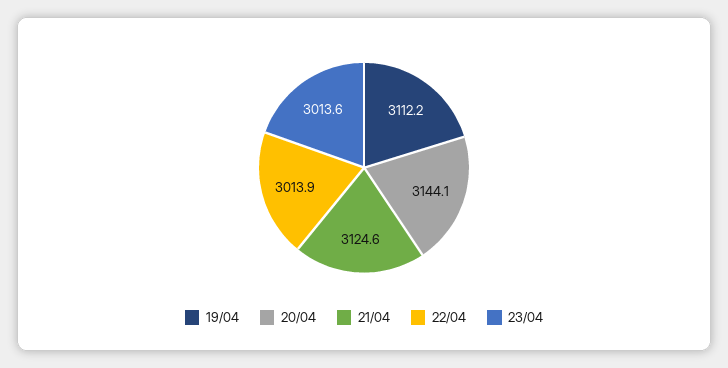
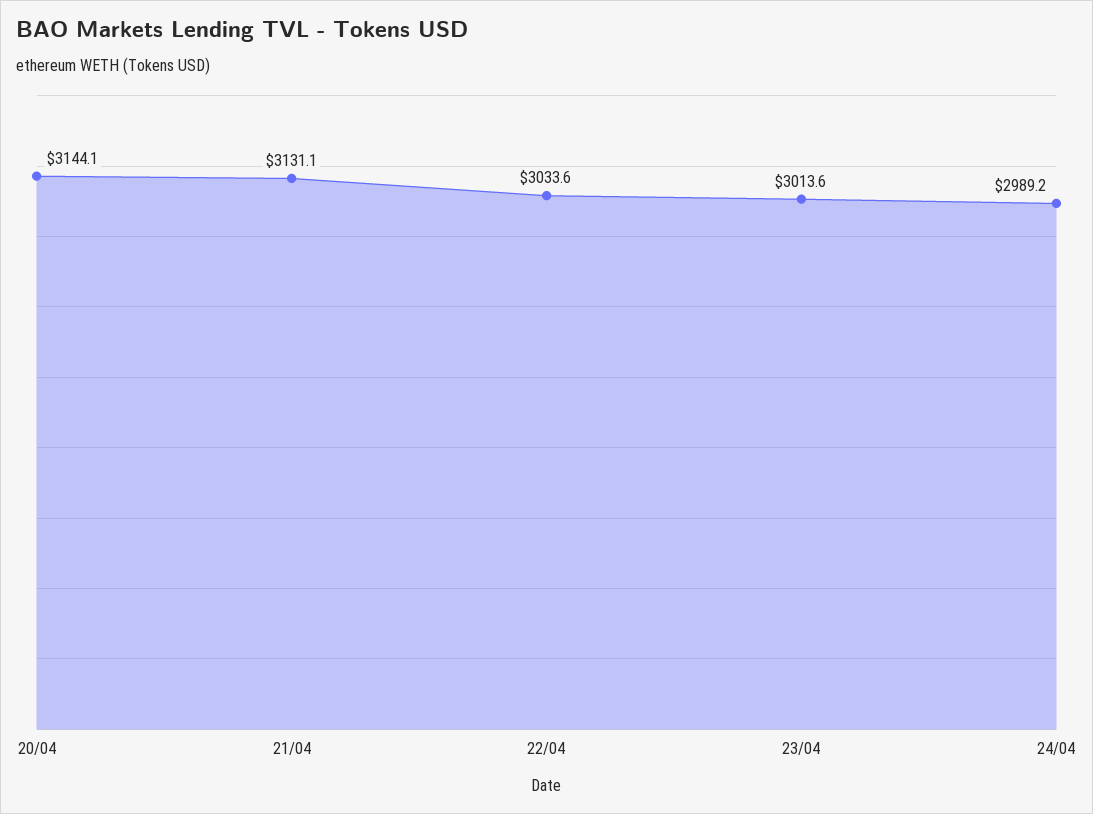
19/04: 3112.2 -> none
21/04: 3124.6 -> 3131.1
22/04: 3013.9 -> 3033.6
24/04: none -> 2989.2

